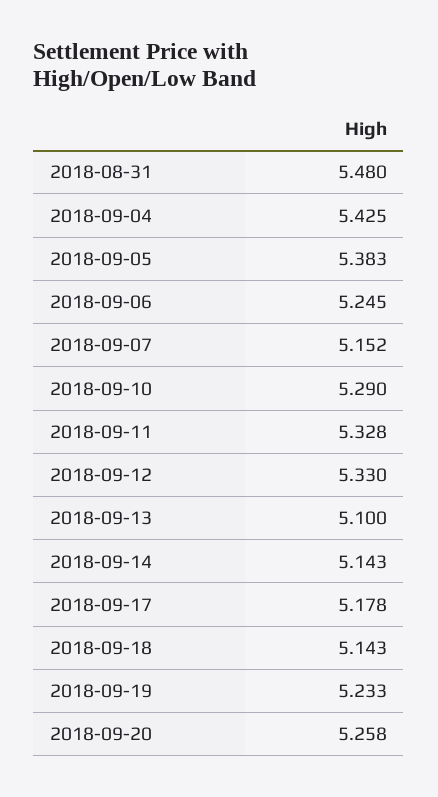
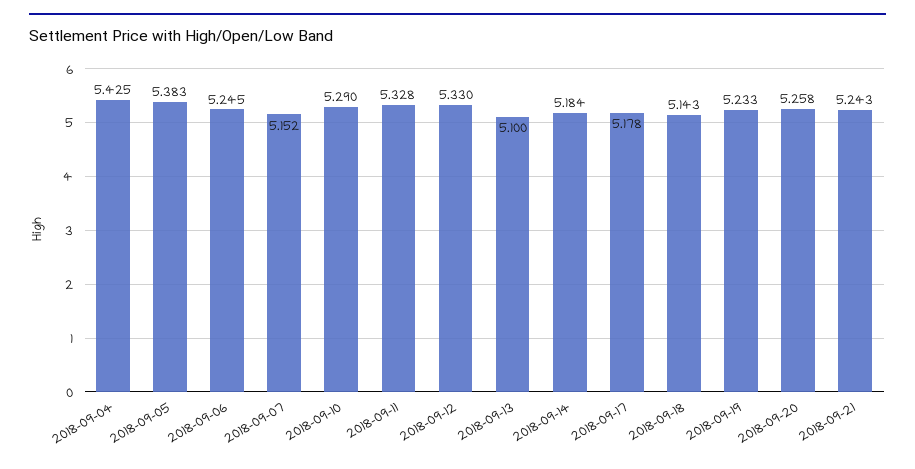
2018-08-31: 5.48 -> none
2018-09-14: 5.143 -> 5.184
2018-09-21: none -> 5.243

